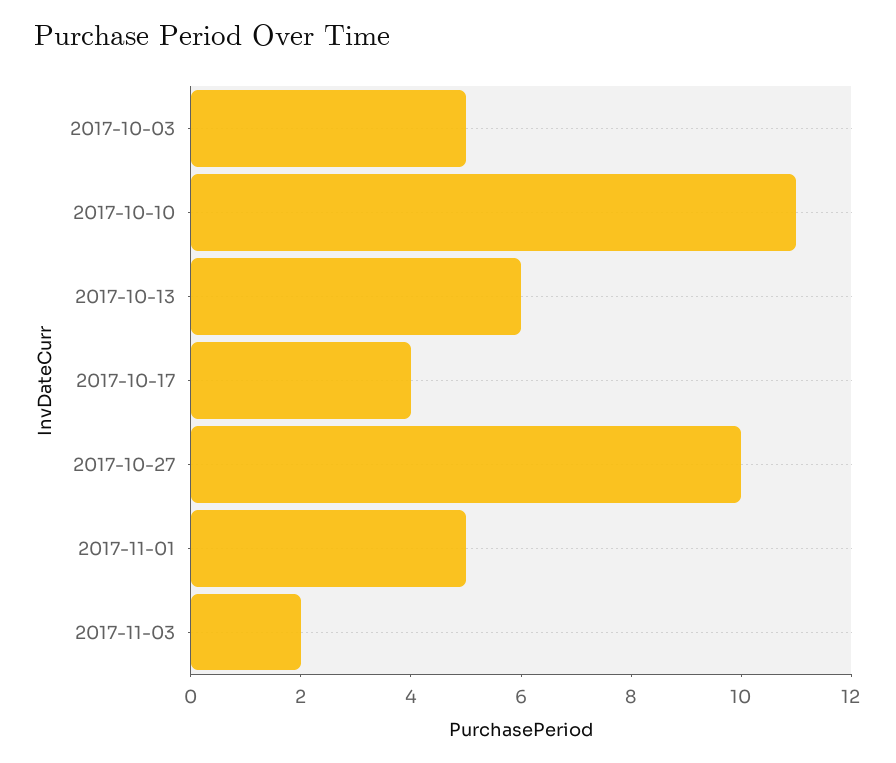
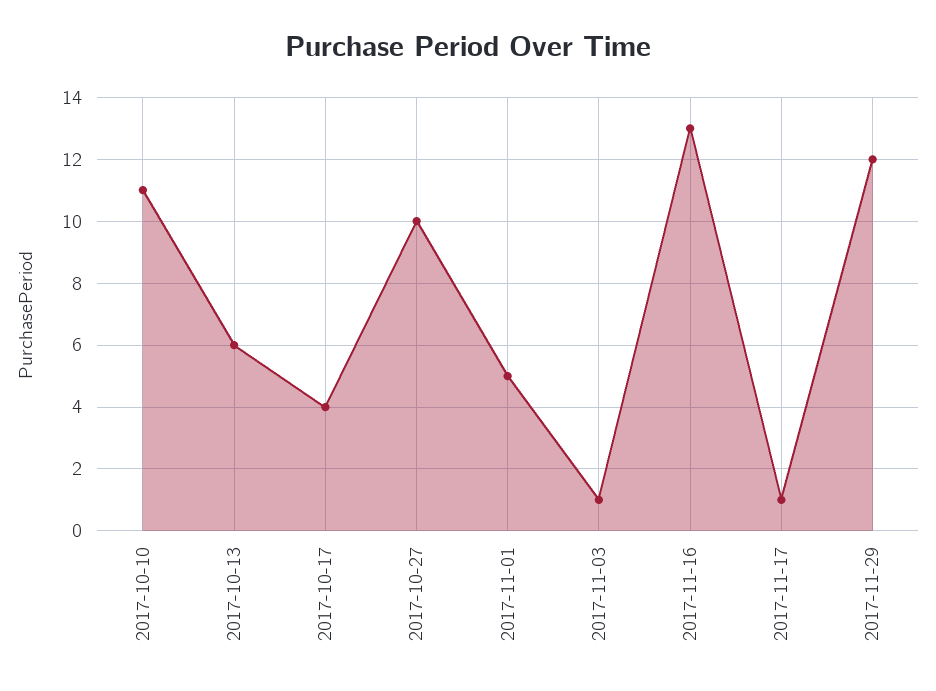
2017-10-03: 5 -> none
2017-11-03: 2 -> 1
2017-11-16: none -> 13
2017-11-17: none -> 1
2017-11-29: none -> 12

